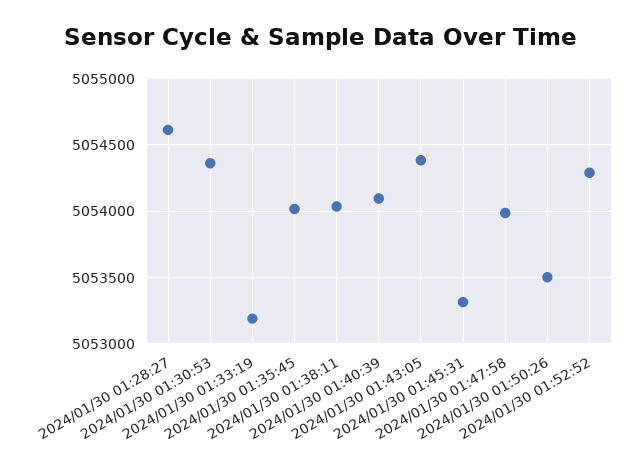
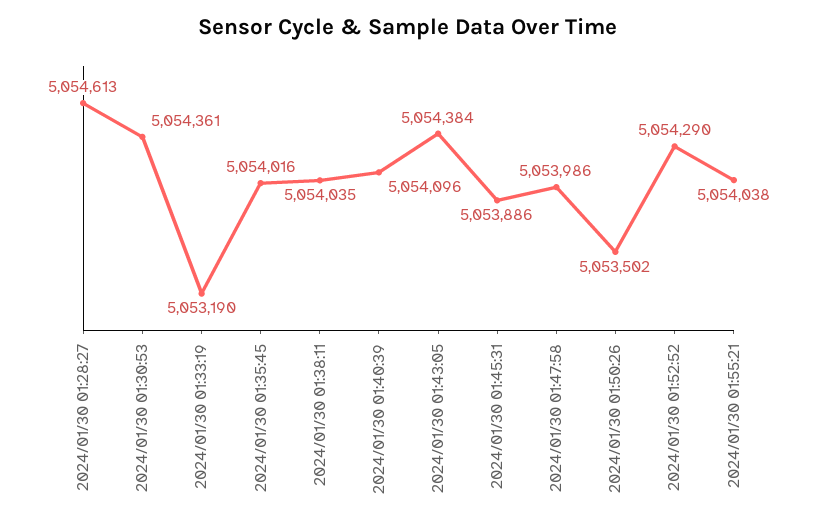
2024/01/30 01:45:31: 5053300 -> 5053886
2024/01/30 01:55:21: none -> 5054038

